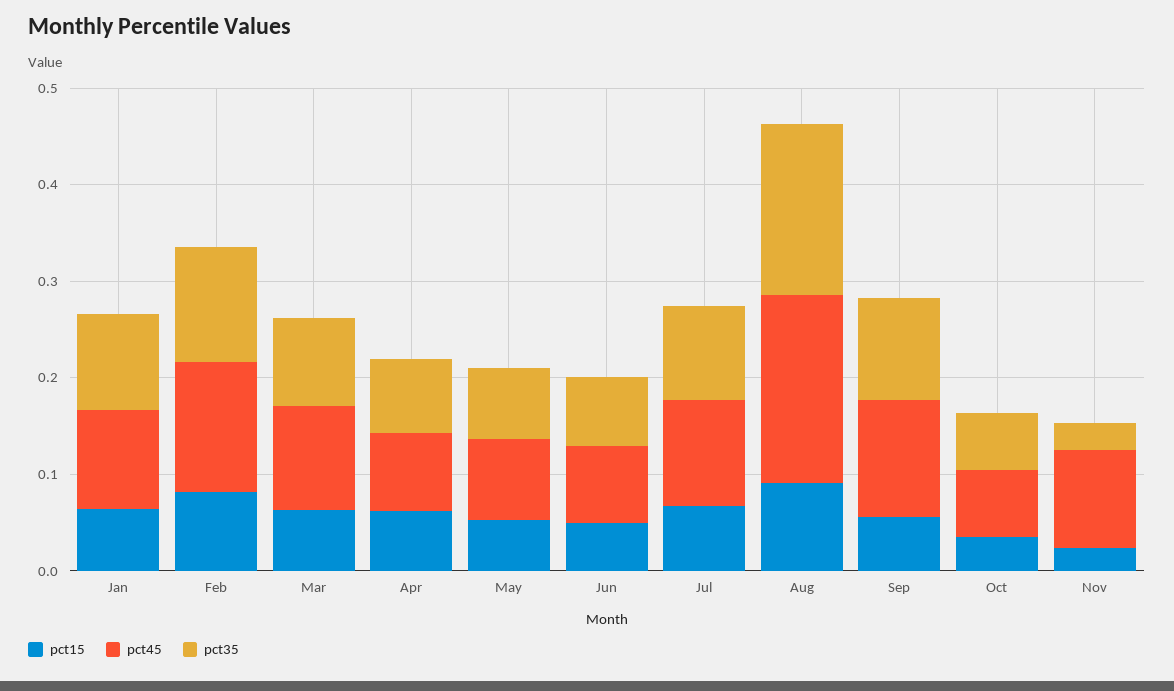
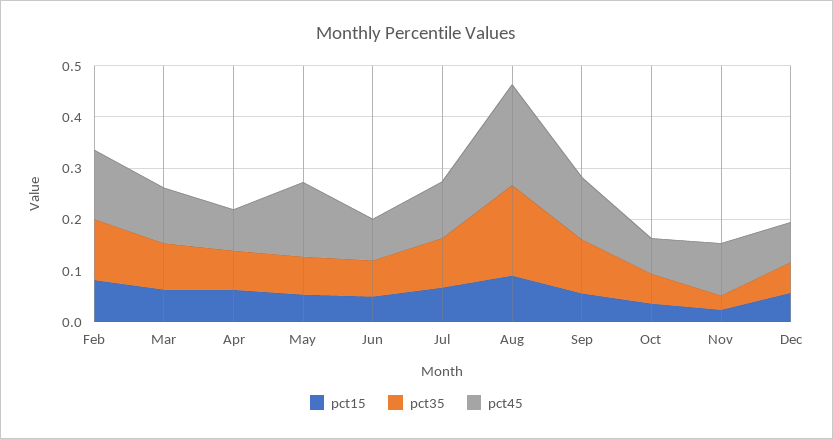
pct15, Jan: 0.06 -> none
pct45, Jan: 0.1 -> none
pct35, Jan: 0.1 -> none
pct45, May: 0.08 -> 0.14
pct15, Dec: none -> 0.06
pct35, Dec: none -> 0.06
pct45, Dec: none -> 0.08

